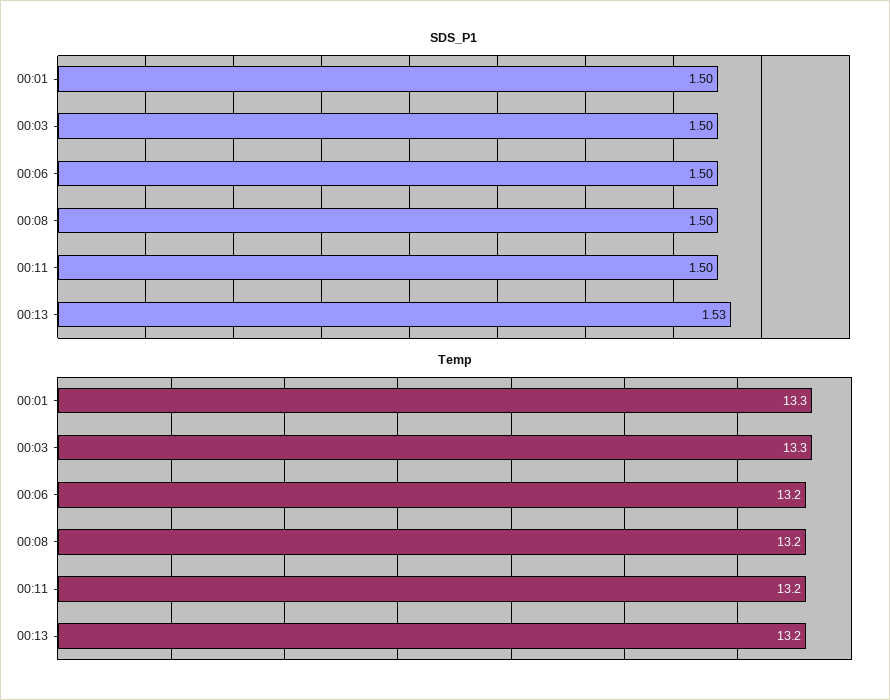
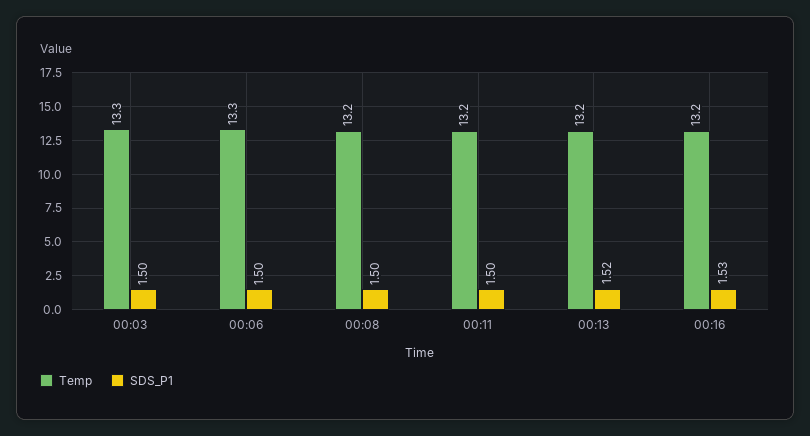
SDS_P1, 00:01: 1.5 -> none
SDS_P1, 00:13: 1.53 -> 1.52
Temp, 00:01: 13.3 -> none
Temp, 00:06: 13.2 -> 13.3
Temp, 00:16: none -> 13.2
SDS_P1, 00:16: none -> 1.53

